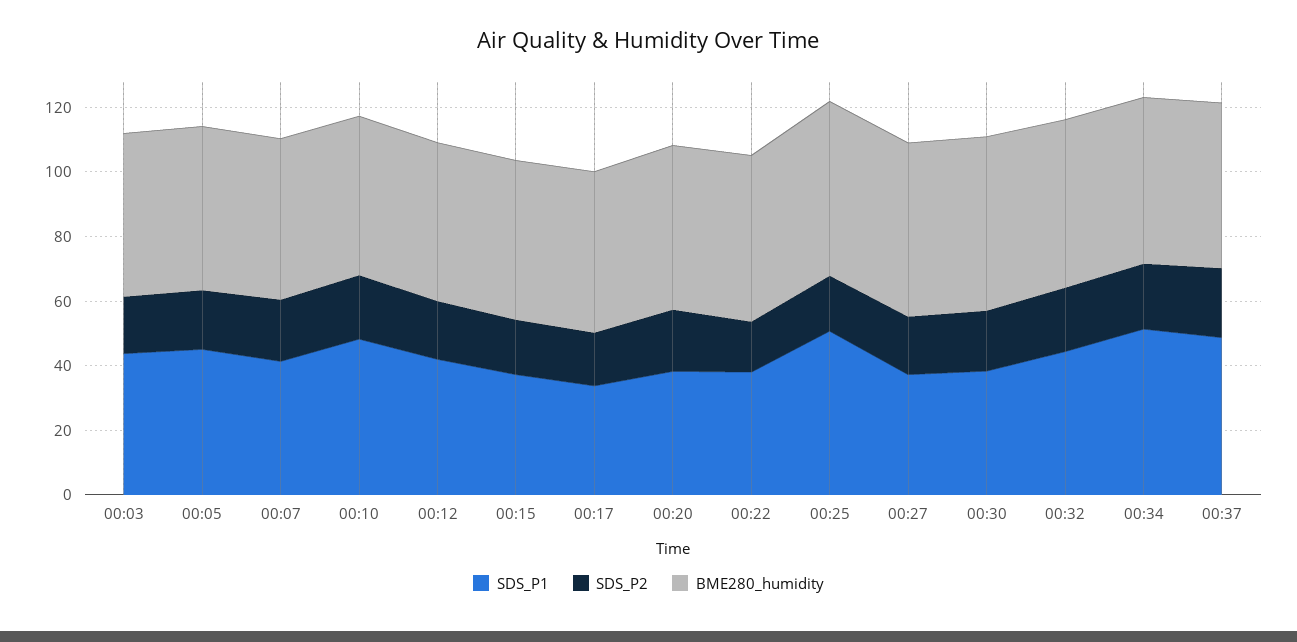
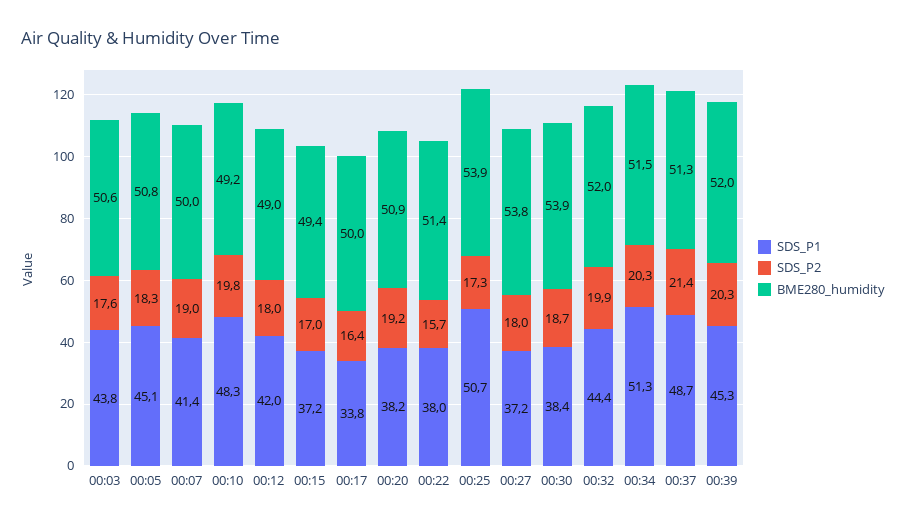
SDS_P1, 00:39: none -> 45.3
SDS_P2, 00:39: none -> 20.3
BME280_humidity, 00:39: none -> 52

